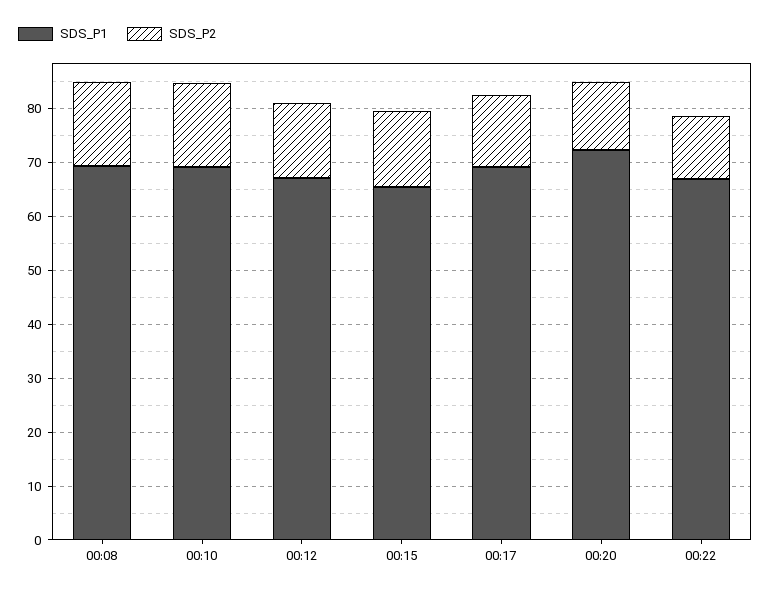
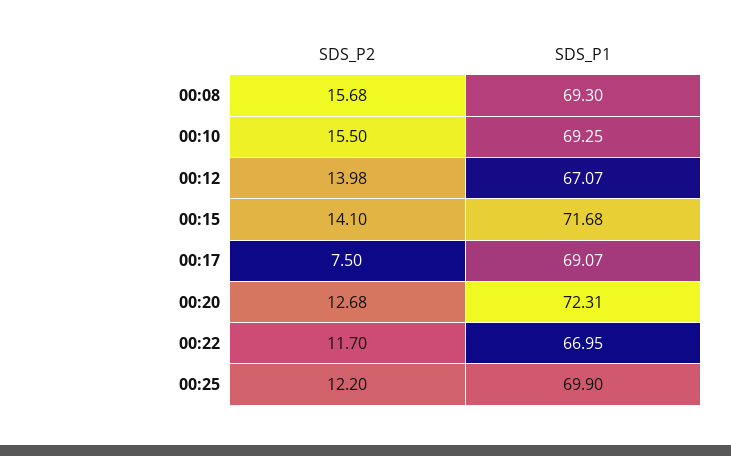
SDS_P1, 00:15: 66 -> 71.68
SDS_P2, 00:17: 14 -> 7.5
SDS_P2, 00:25: none -> 12.2
SDS_P1, 00:25: none -> 69.9

